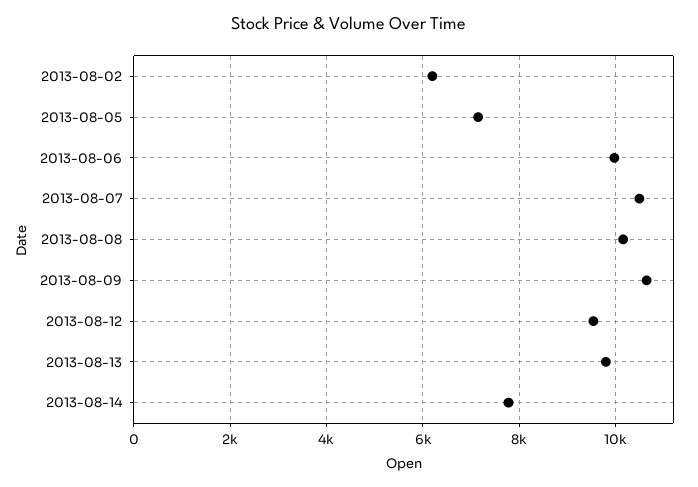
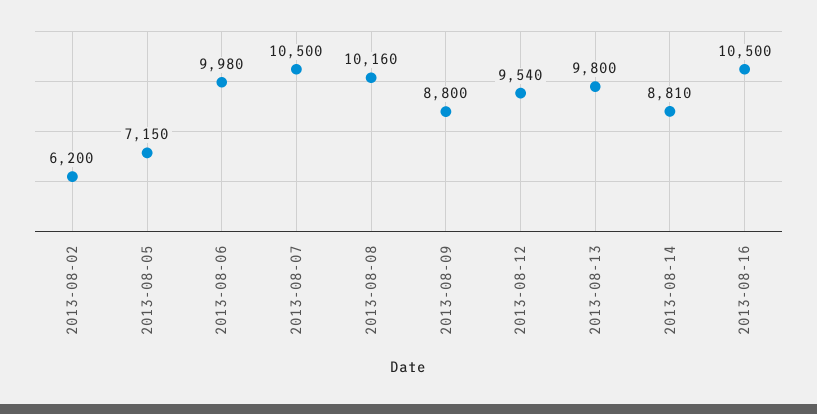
2013-08-09: 10600 -> 8800
2013-08-14: 7800 -> 8810
2013-08-16: none -> 10500

